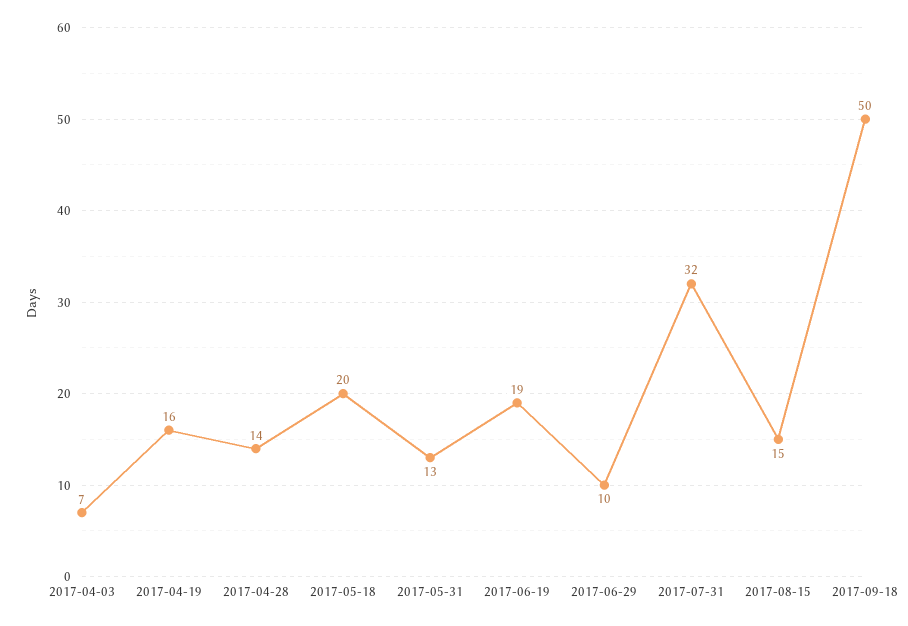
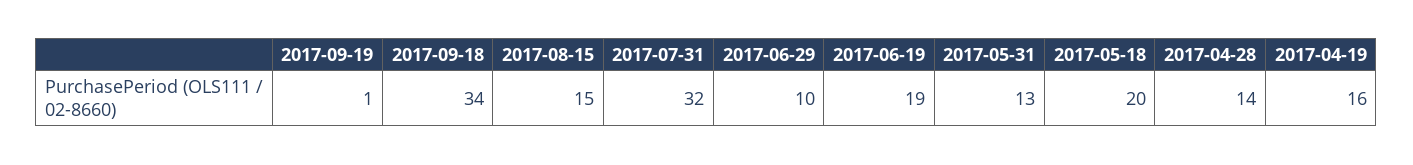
2017-04-03: 7 -> none
2017-09-18: 50 -> 34
2017-09-19: none -> 1

